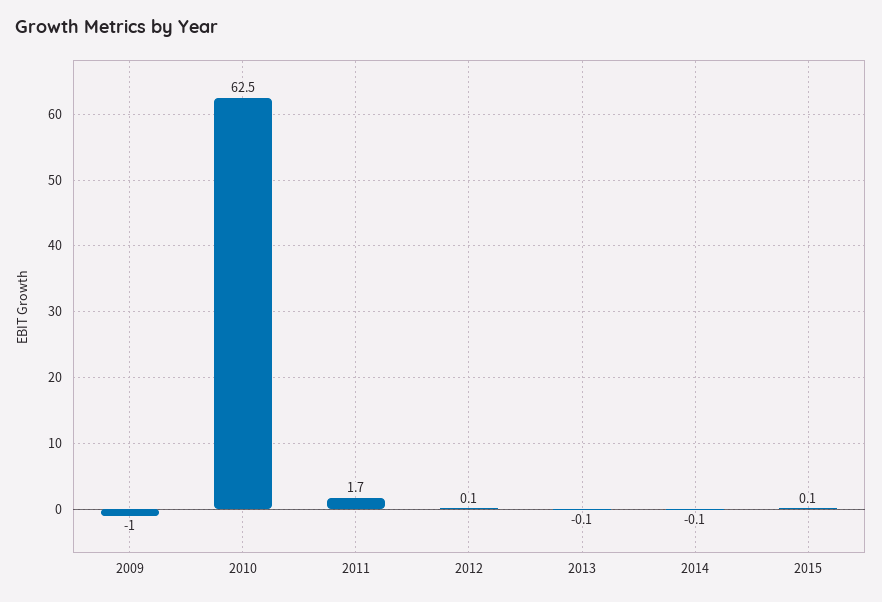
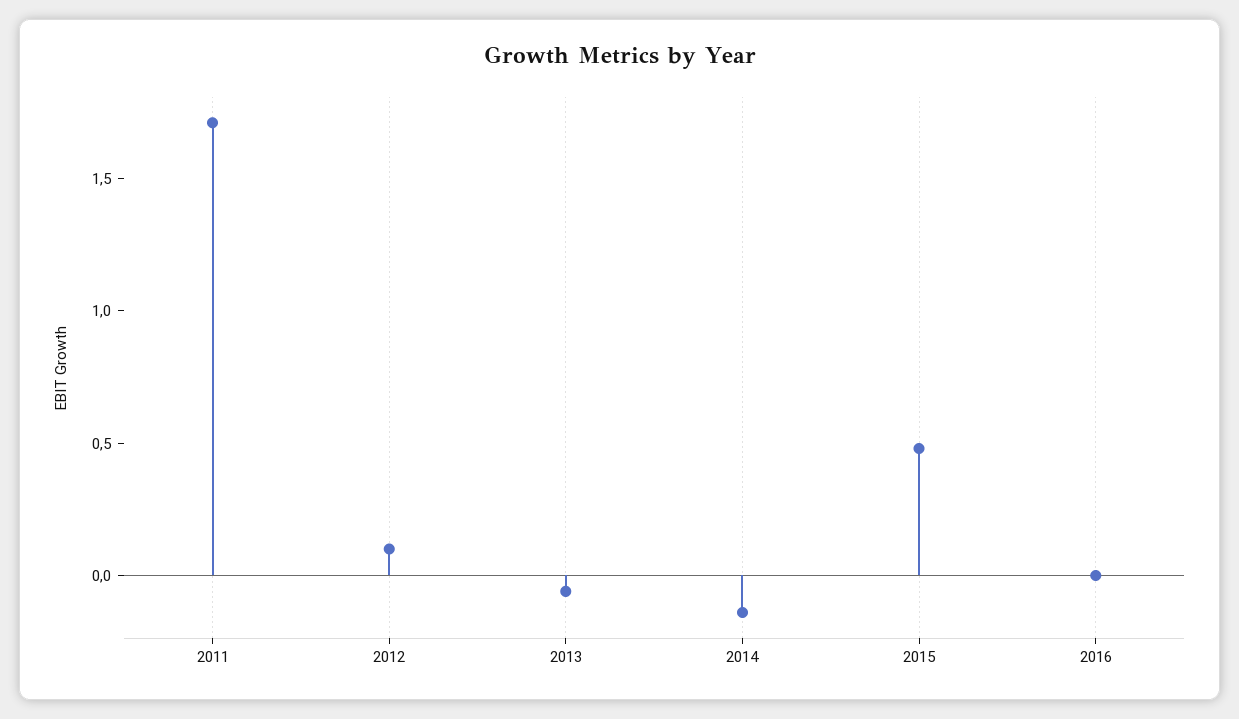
2009: -1 -> none
2010: 62.5 -> none
2015: 0.1 -> 0.5
2016: none -> 0

